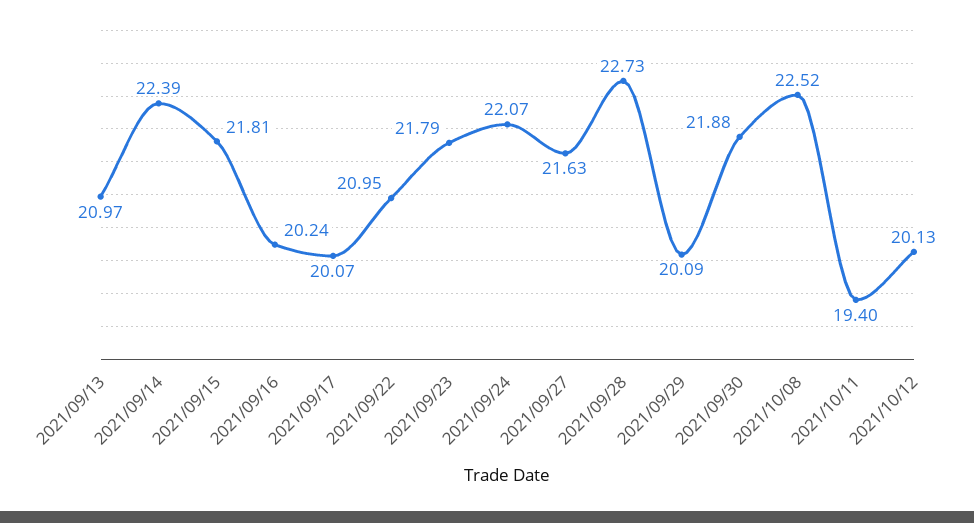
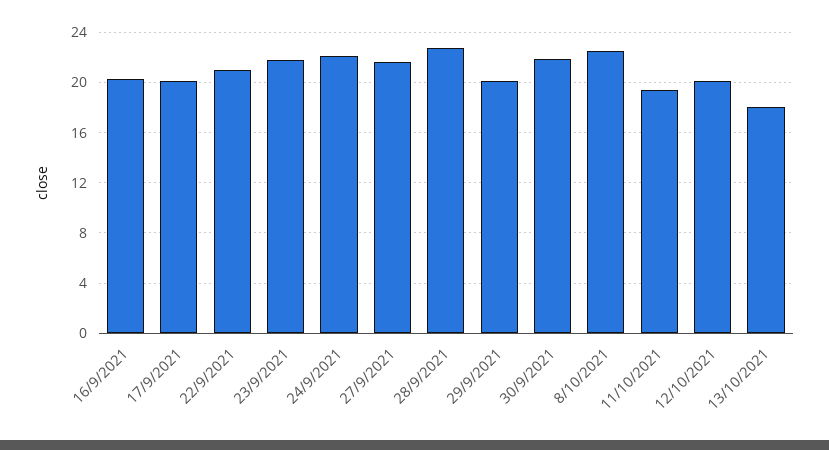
2021/09/13: 20.97 -> none
2021/09/14: 22.39 -> none
2021/09/15: 21.81 -> none
13/10/2021: none -> 18

